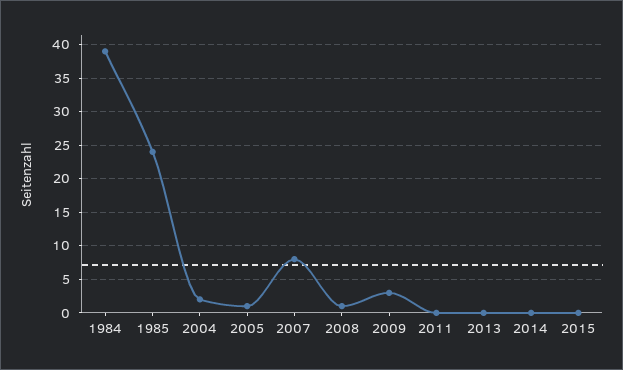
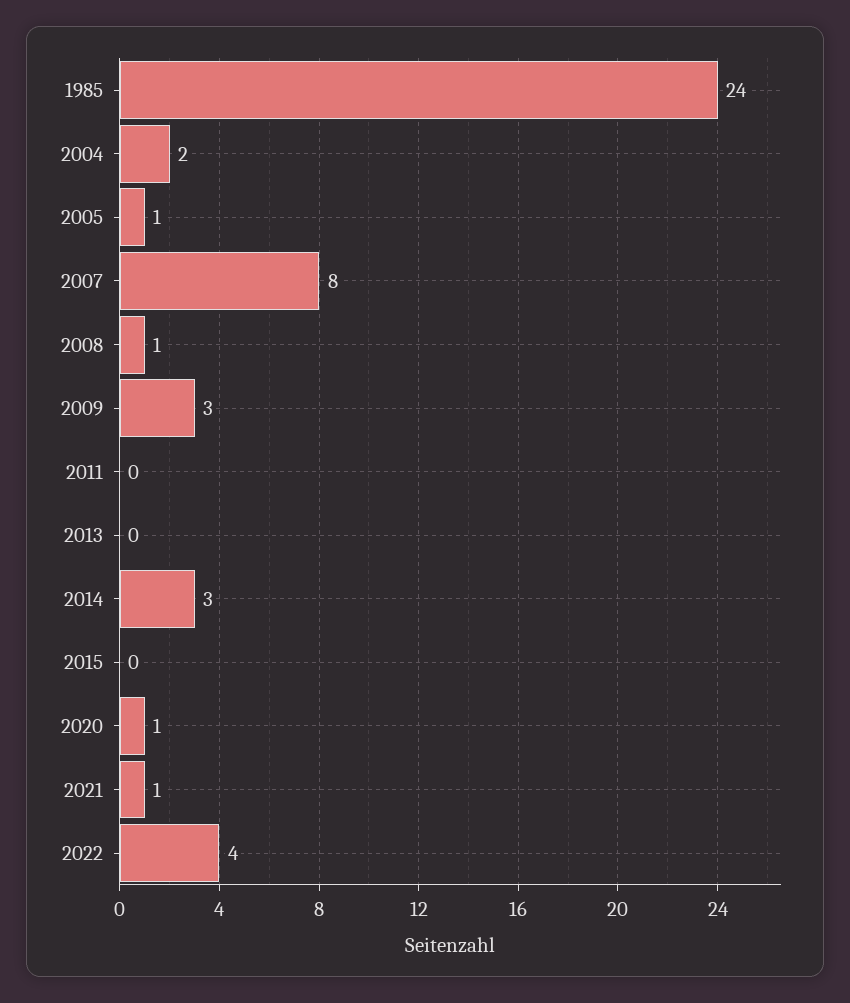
1984: 39 -> none
2014: 0 -> 3
2020: none -> 1
2021: none -> 1
2022: none -> 4

